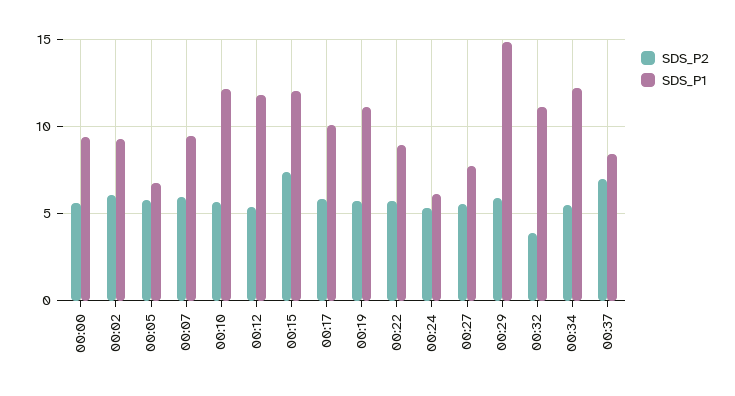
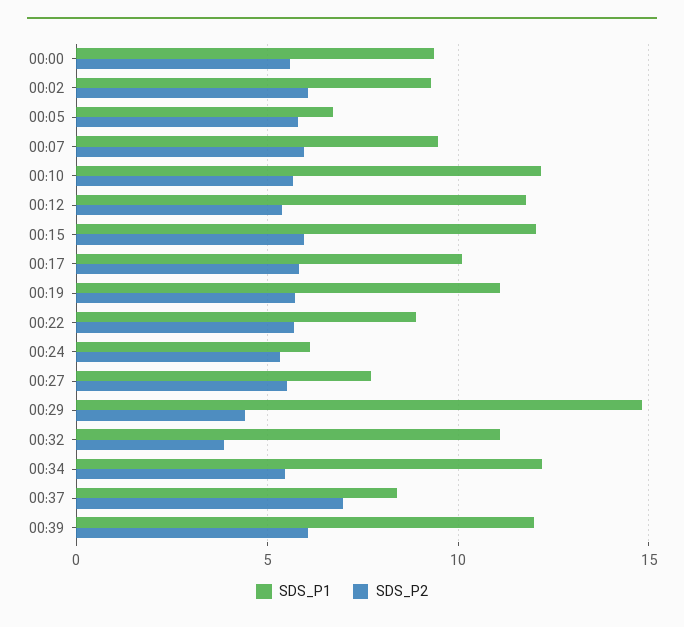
SDS_P2, 00:15: 7.5 -> 6
SDS_P2, 00:29: 6 -> 4.5
SDS_P1, 00:39: none -> 12
SDS_P2, 00:39: none -> 6

